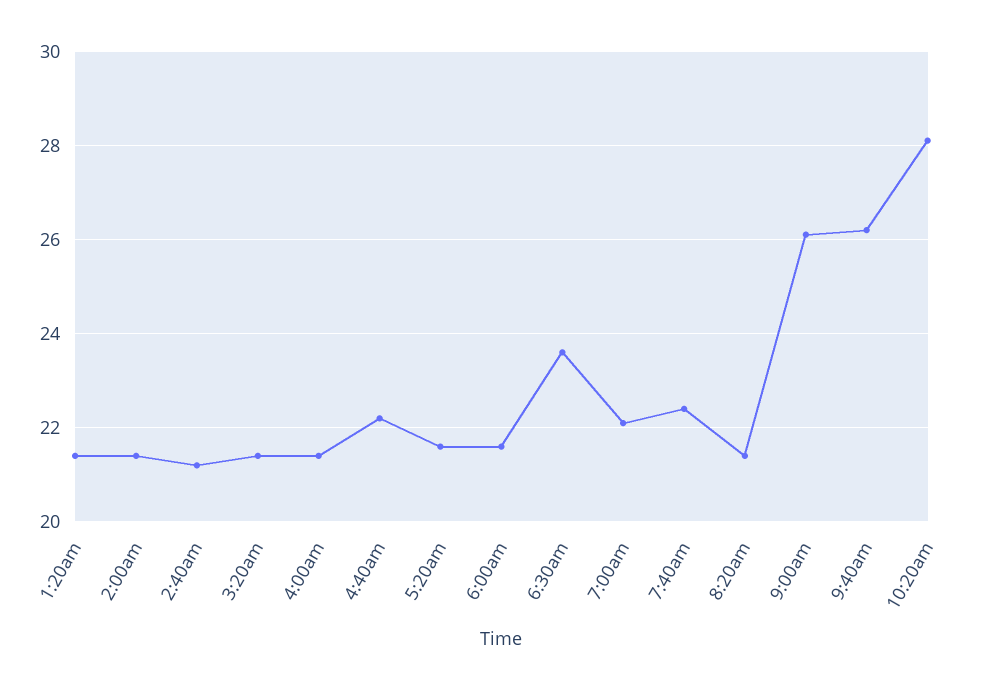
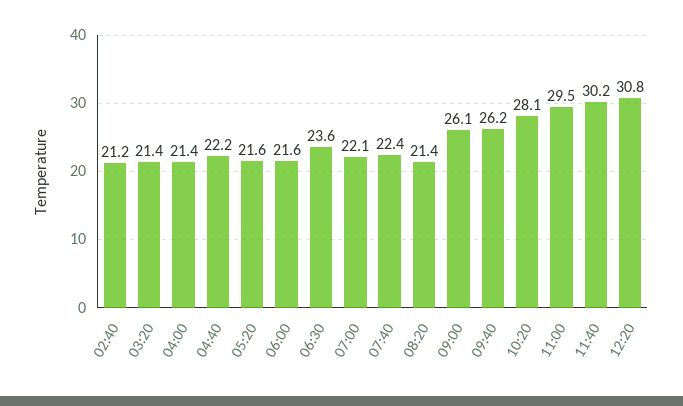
1:20am: 21.5 -> none
2:00am: 21.5 -> none
11:00: none -> 29.5
11:40: none -> 30.2
12:20: none -> 30.8

